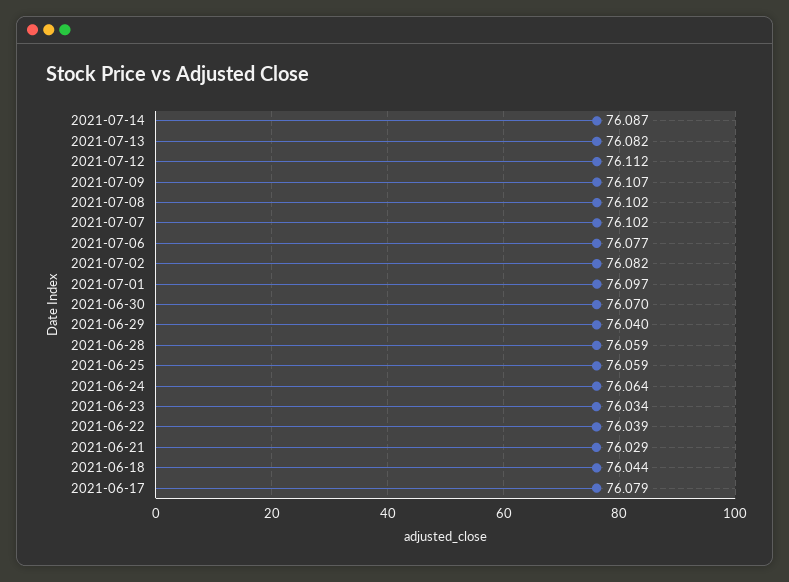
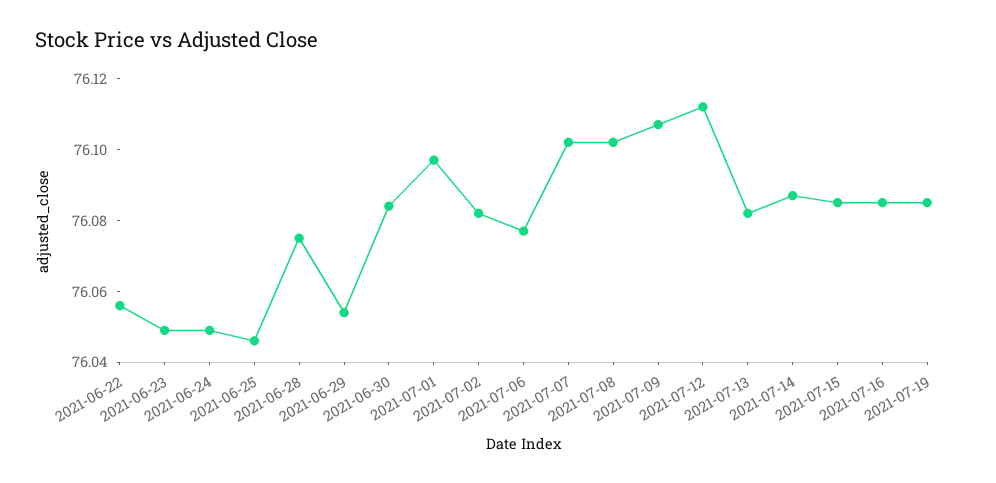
2021-06-30: 76.07 -> 76.085
2021-06-29: 76.04 -> 76.055
2021-06-28: 76.059 -> 76.075
2021-06-25: 76.059 -> 76.045
2021-06-24: 76.064 -> 76.05
2021-06-23: 76.034 -> 76.05
2021-06-22: 76.039 -> 76.055
2021-06-21: 76.029 -> none
2021-06-18: 76.044 -> none
2021-06-17: 76.079 -> none
2021-07-15: none -> 76.085
2021-07-16: none -> 76.085
2021-07-19: none -> 76.085

